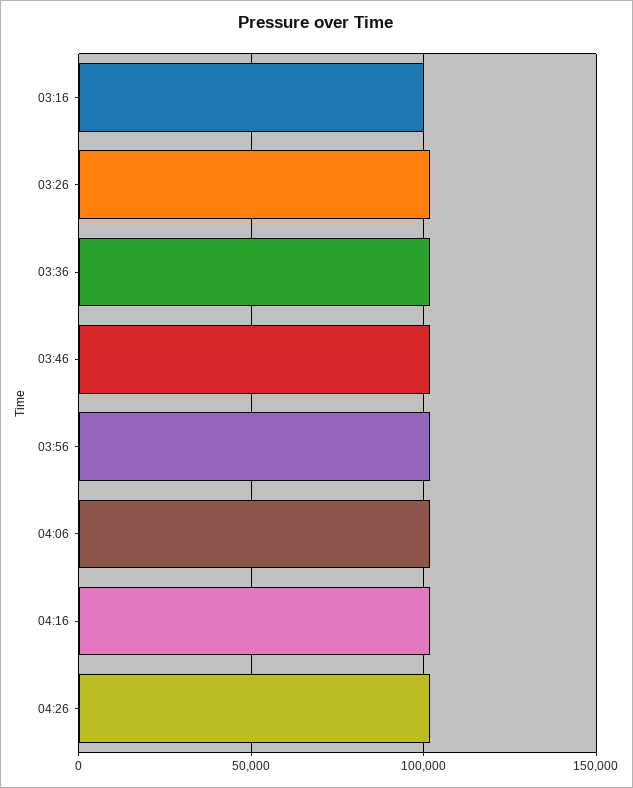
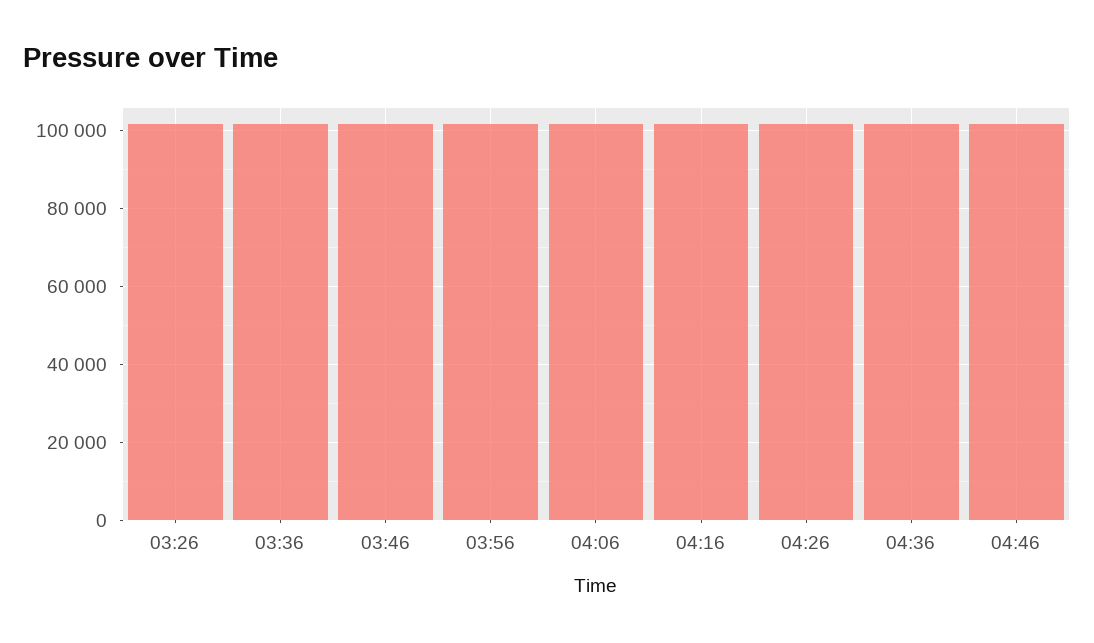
03:16: 100000 -> none
04:36: none -> 102000
04:46: none -> 102000

